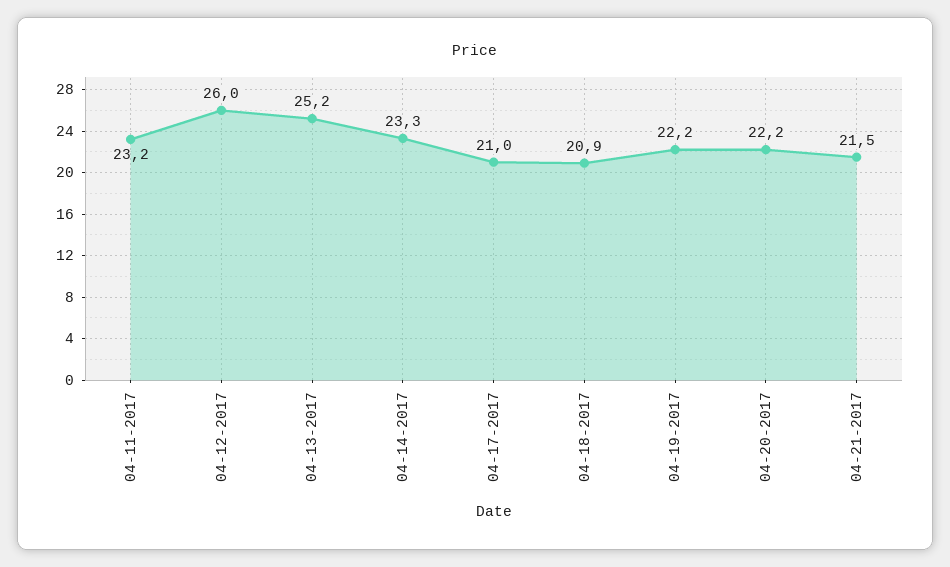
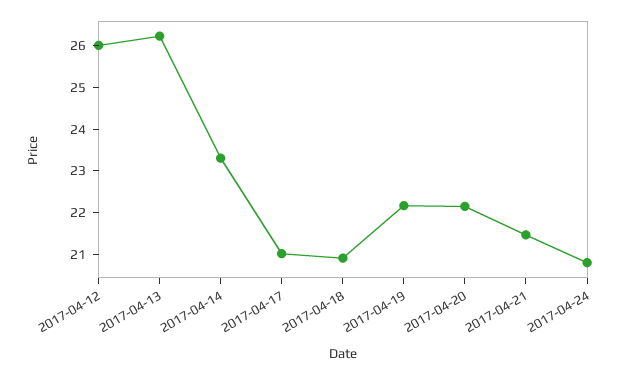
04-11-2017: 23.2 -> none
04-13-2017: 25.2 -> 26.2
2017-04-24: none -> 20.8

